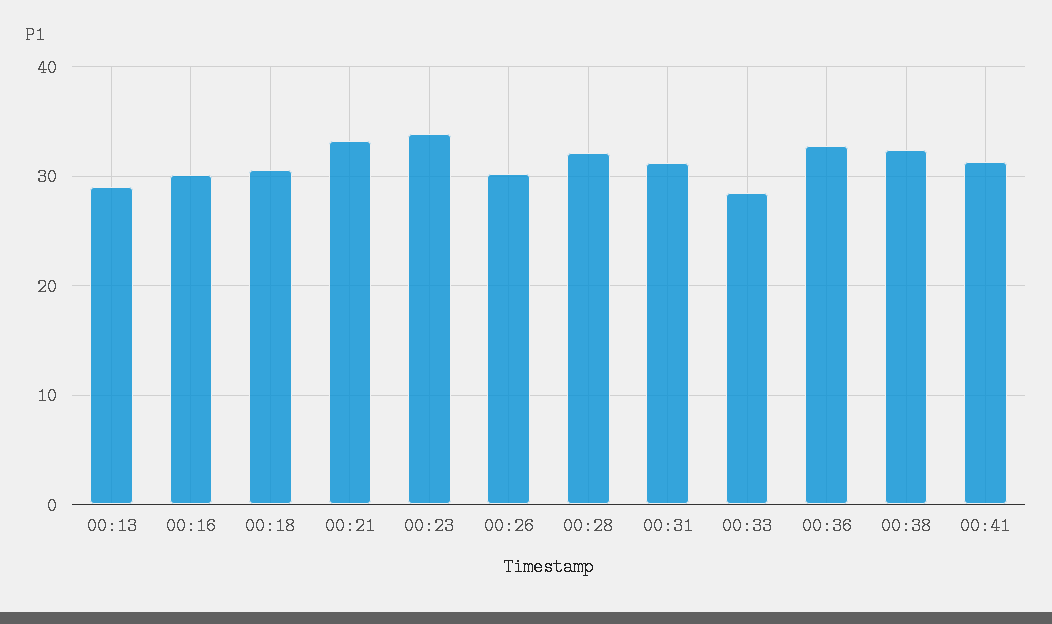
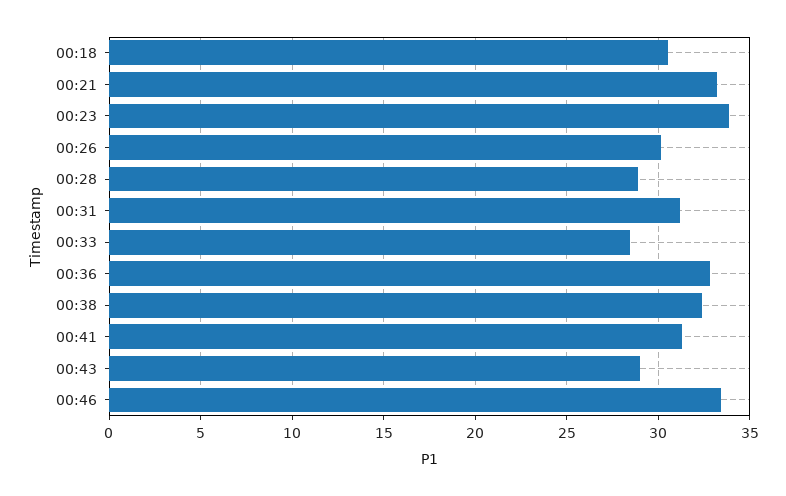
00:13: 29 -> none
00:16: 30 -> none
00:28: 32 -> 29
00:43: none -> 29
00:46: none -> 33.5

